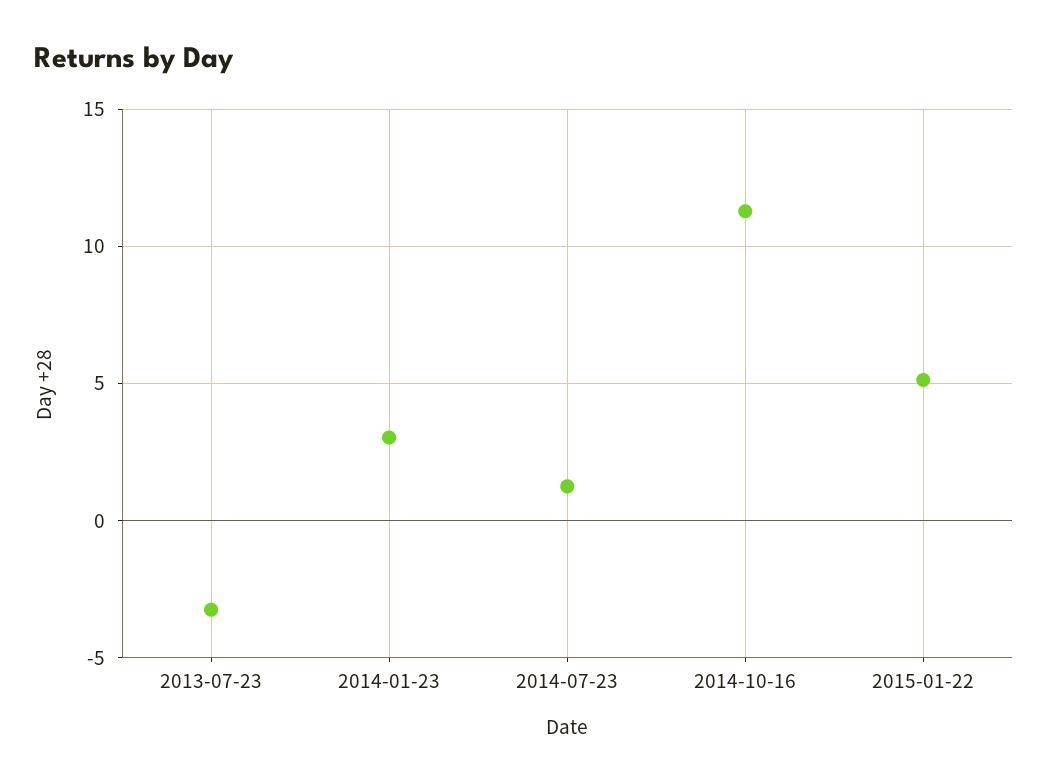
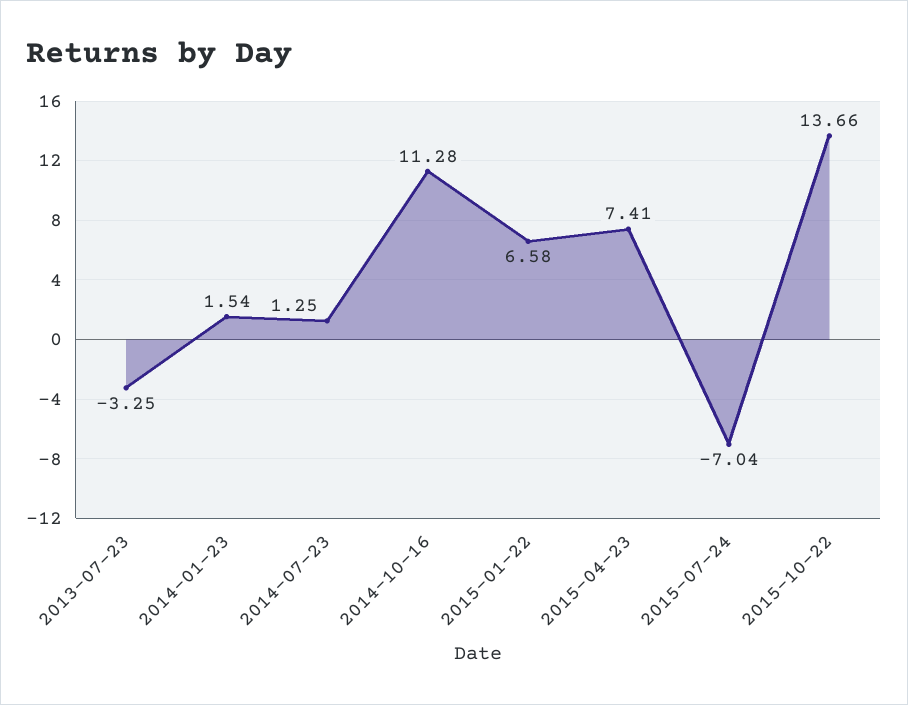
2014-01-23: 3 -> 1.54
2015-01-22: 5 -> 6.58
2015-04-23: none -> 7.41
2015-07-24: none -> -7.04
2015-10-22: none -> 13.66

